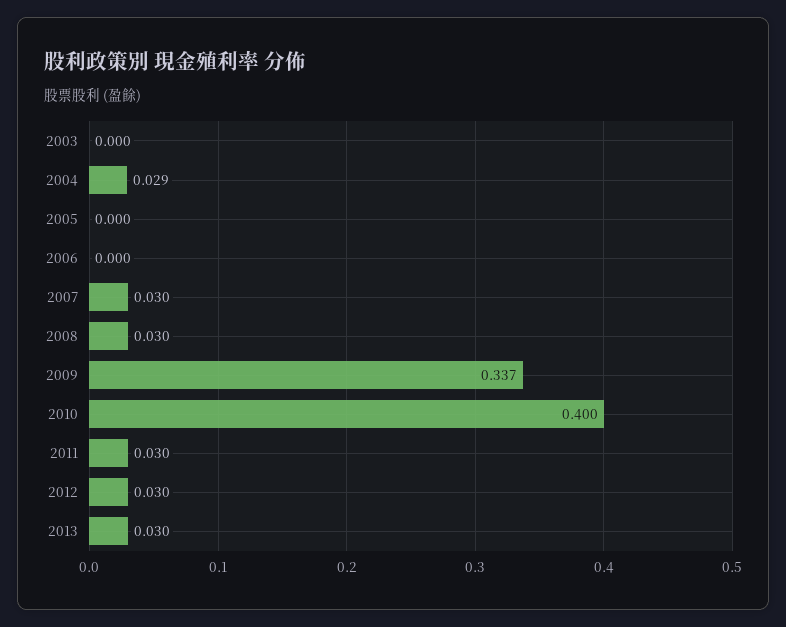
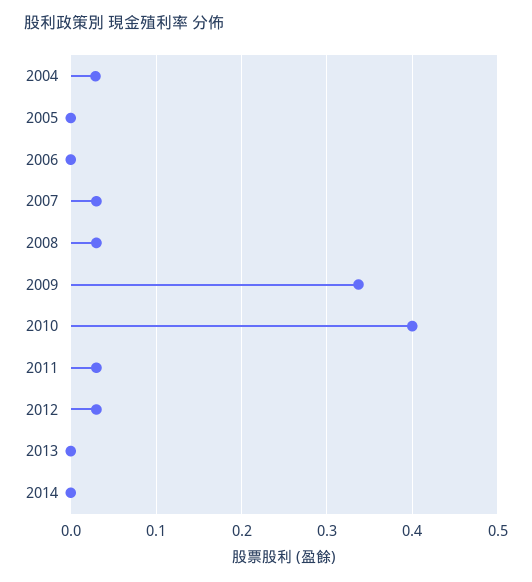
2003: 0 -> none
2013: 0.03 -> 0
2014: none -> 0

